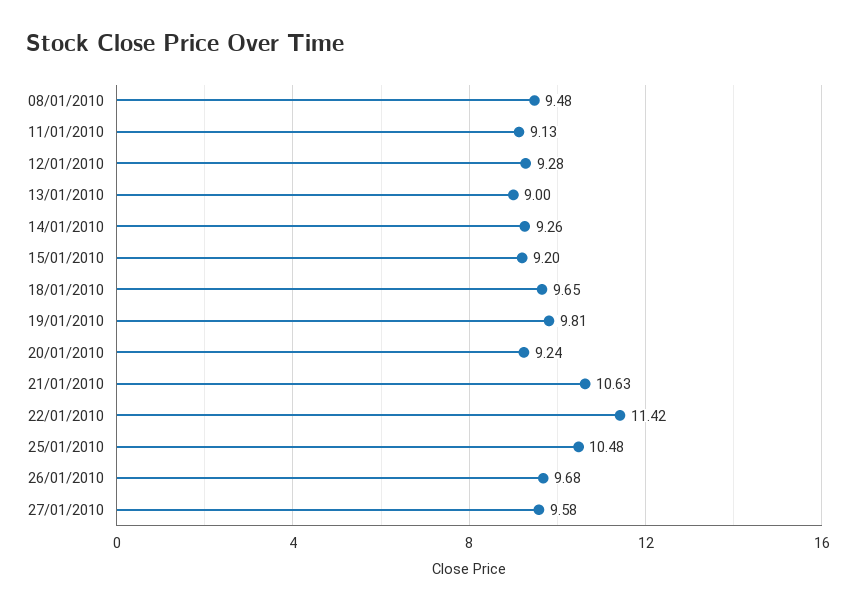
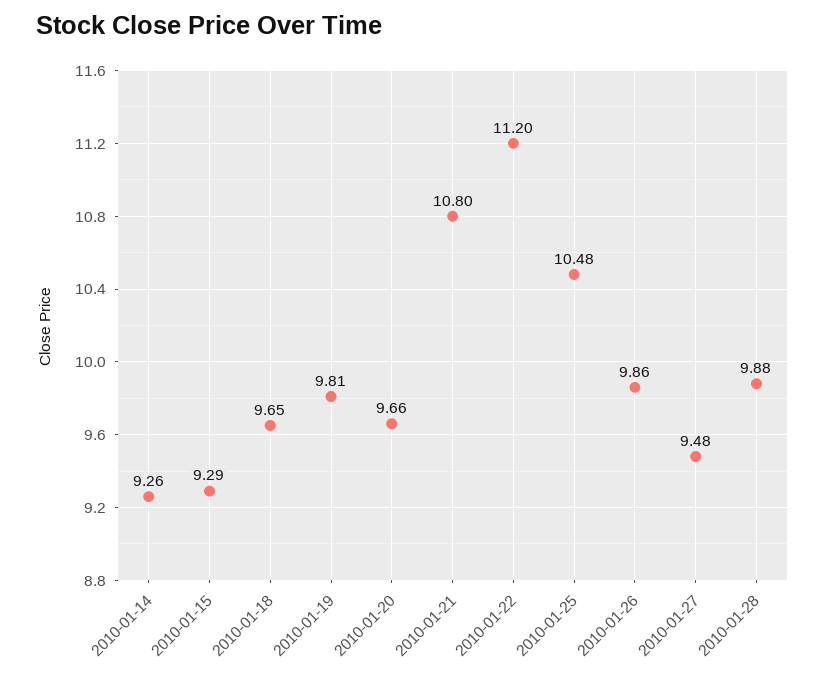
08/01/2010: 9.48 -> none
11/01/2010: 9.13 -> none
12/01/2010: 9.28 -> none
13/01/2010: 9 -> none
15/01/2010: 9.2 -> 9.29
20/01/2010: 9.24 -> 9.66
21/01/2010: 10.63 -> 10.8
22/01/2010: 11.42 -> 11.2
26/01/2010: 9.68 -> 9.86
27/01/2010: 9.58 -> 9.48
2010-01-28: none -> 9.88

